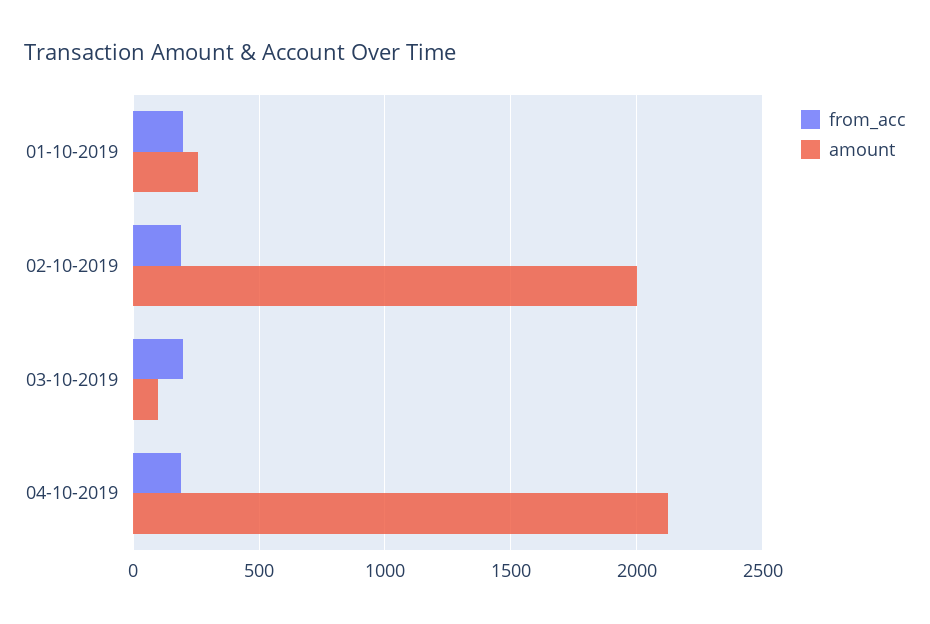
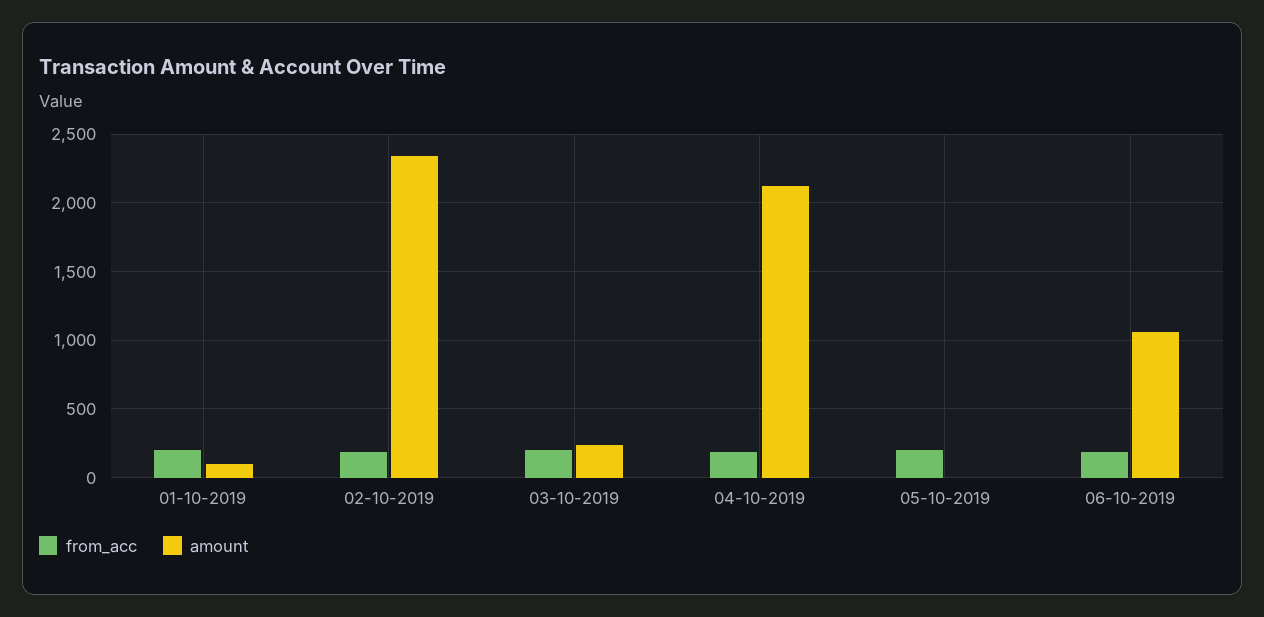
amount, 01-10-2019: 250 -> 100
amount, 02-10-2019: 2000 -> 2350
amount, 03-10-2019: 100 -> 250
from_acc, 05-10-2019: none -> 200
amount, 05-10-2019: none -> 0
from_acc, 06-10-2019: none -> 200
amount, 06-10-2019: none -> 1050

